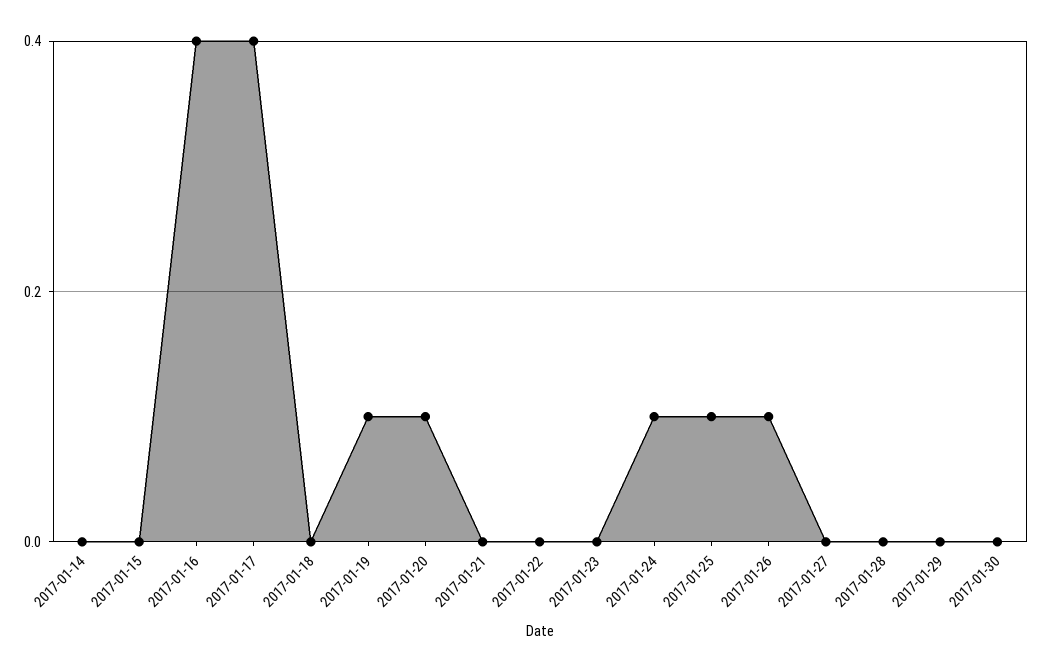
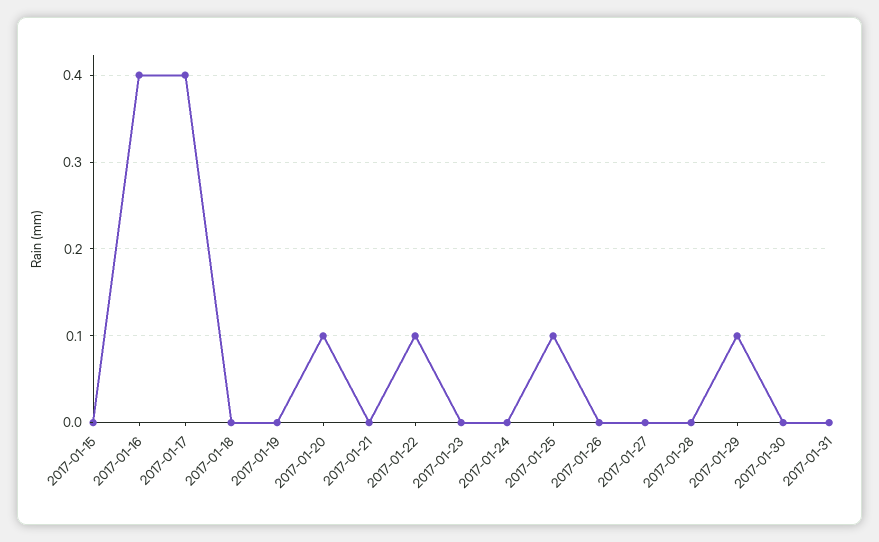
2017-01-14: 0 -> none
2017-01-19: 0.1 -> 0
2017-01-22: 0 -> 0.1
2017-01-24: 0.1 -> 0
2017-01-26: 0.1 -> 0
2017-01-29: 0 -> 0.1
2017-01-31: none -> 0

